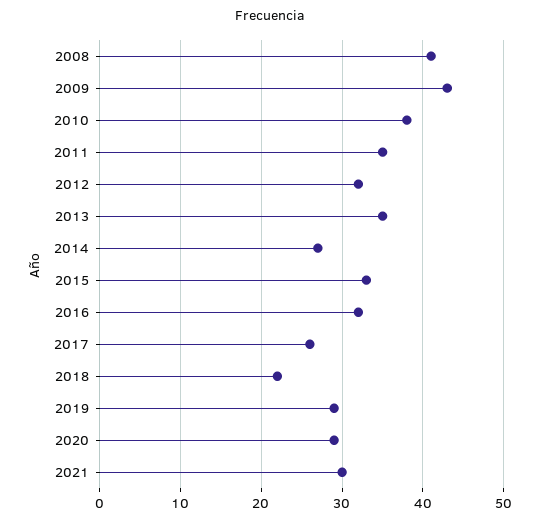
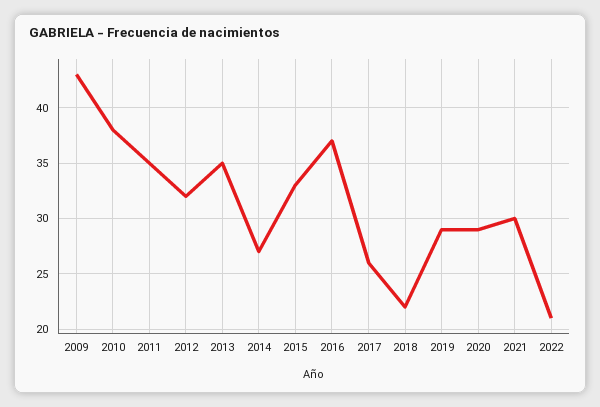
2008: 41 -> none
2016: 32 -> 37
2022: none -> 21

